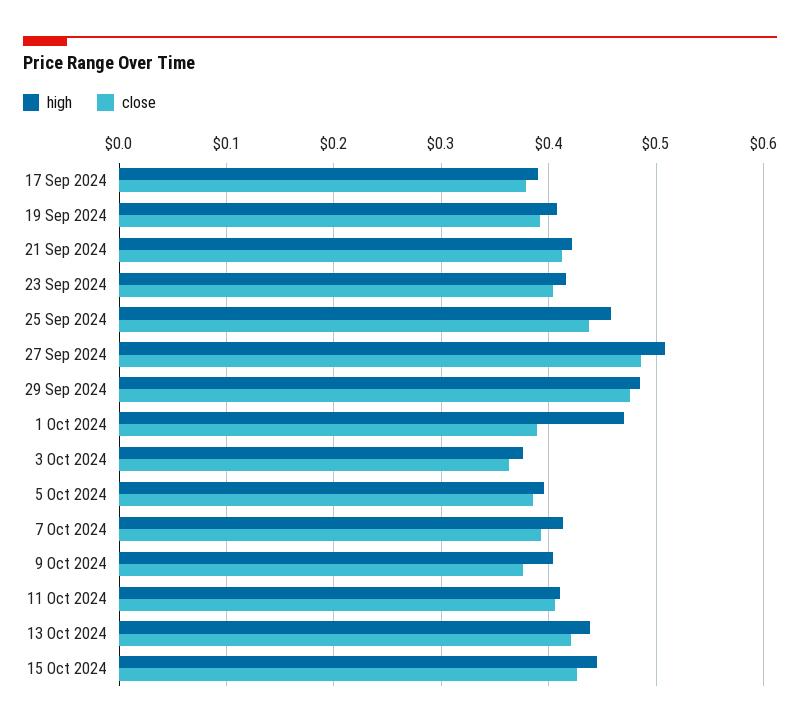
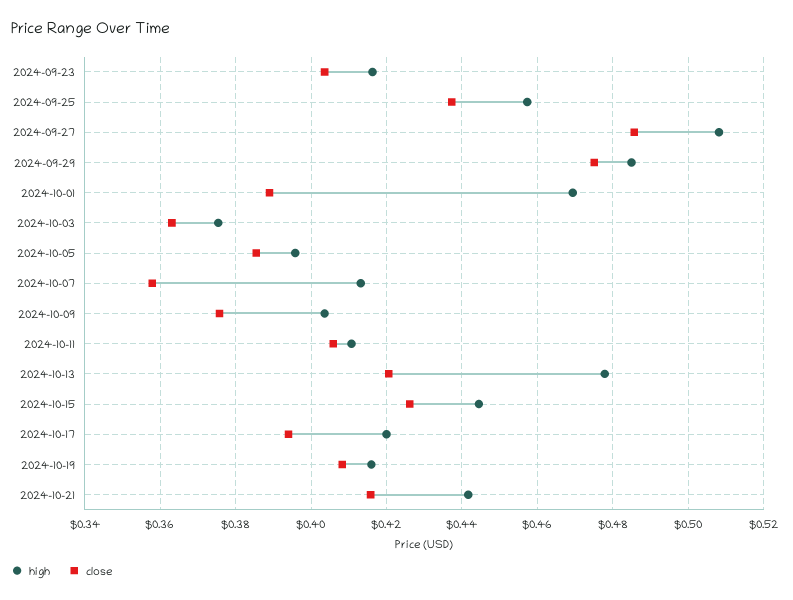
high, 17 Sep 2024: 0.39 -> none
close, 17 Sep 2024: 0.38 -> none
high, 19 Sep 2024: 0.41 -> none
close, 19 Sep 2024: 0.39 -> none
high, 21 Sep 2024: 0.42 -> none
close, 21 Sep 2024: 0.41 -> none
close, 7 Oct 2024: 0.39 -> 0.358
high, 13 Oct 2024: 0.44 -> 0.478
high, 2024-10-17: none -> 0.42
close, 2024-10-17: none -> 0.394
high, 2024-10-19: none -> 0.416
close, 2024-10-19: none -> 0.408
high, 2024-10-21: none -> 0.442
close, 2024-10-21: none -> 0.416

